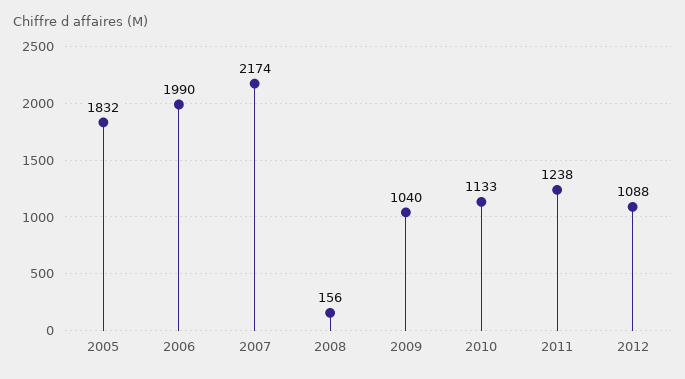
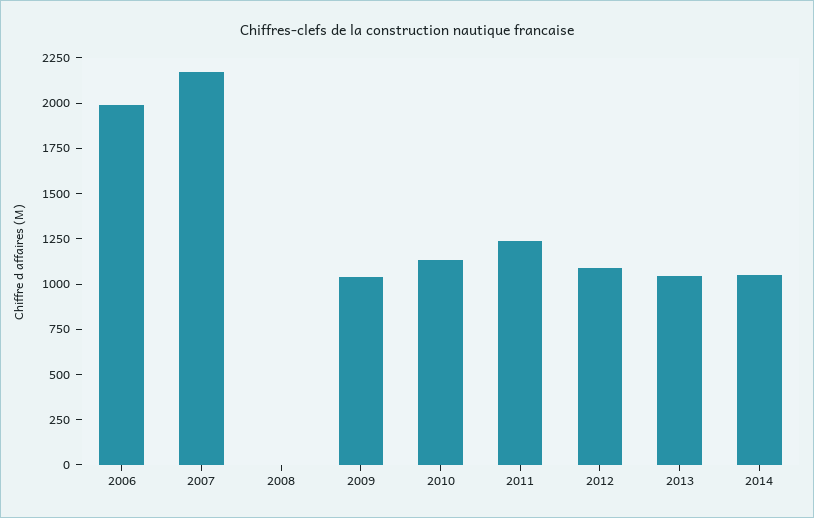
2005: 1832 -> none
2008: 156 -> 0
2013: none -> 1050
2014: none -> 1050

